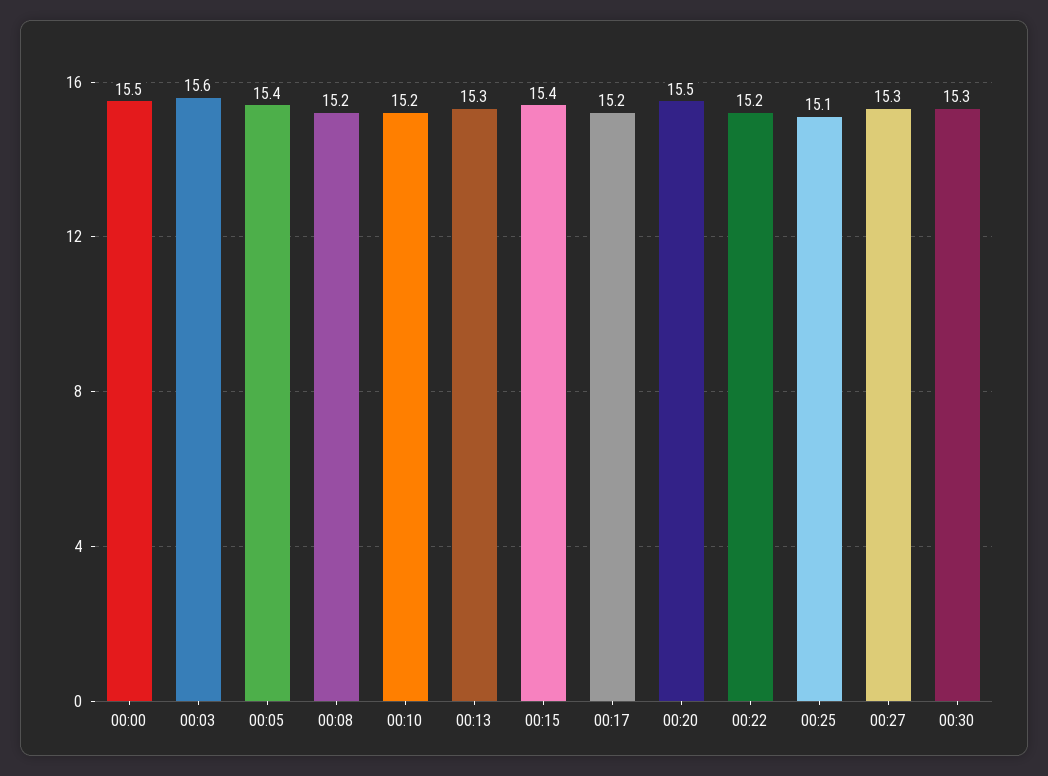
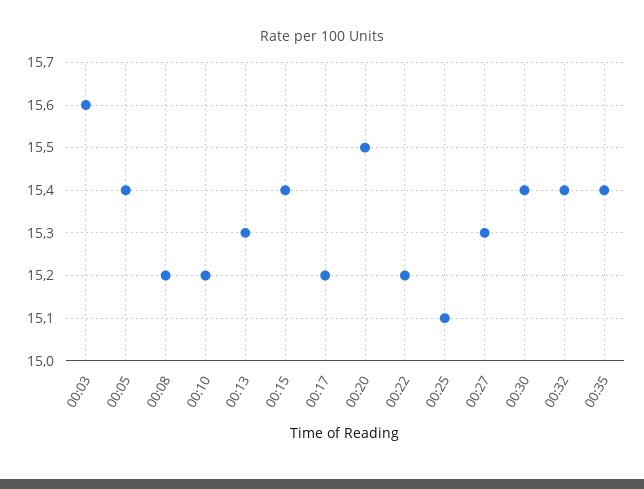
00:00: 15.5 -> none
00:30: 15.3 -> 15.4
00:32: none -> 15.4
00:35: none -> 15.4

